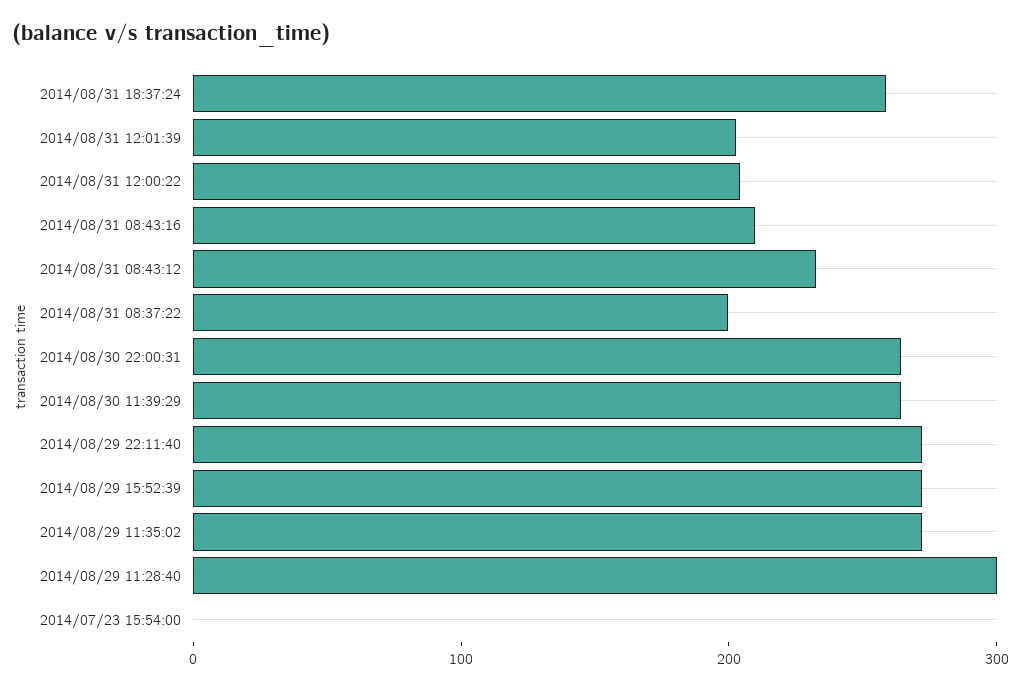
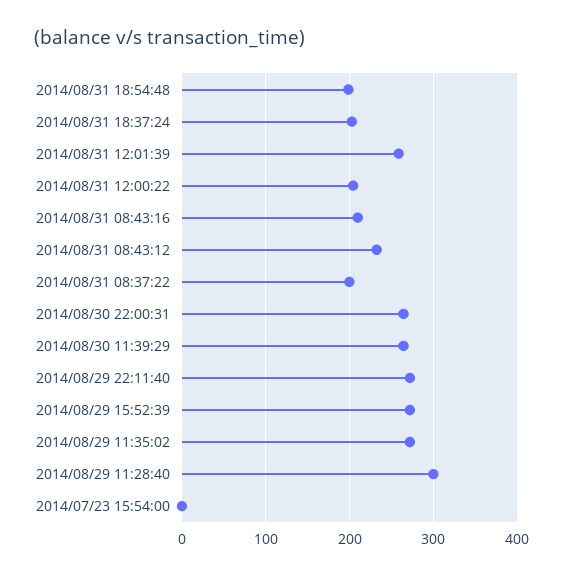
2014/08/31 18:37:24: 260 -> 200
2014/08/31 12:01:39: 200 -> 260
2014/08/31 18:54:48: none -> 200

